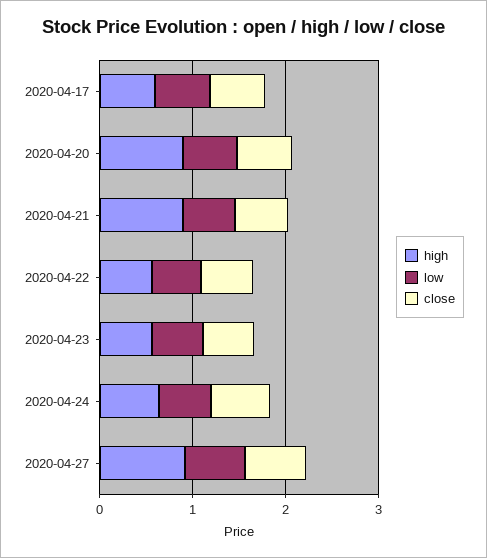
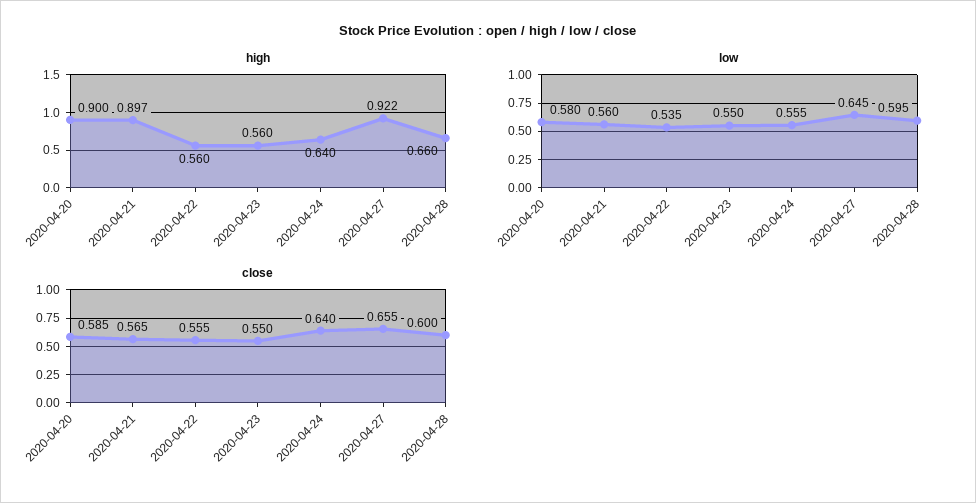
high, 2020-04-17: 0.6 -> none
low, 2020-04-17: 0.6 -> none
close, 2020-04-17: 0.6 -> none
high, 2020-04-28: none -> 0.66
low, 2020-04-28: none -> 0.595
close, 2020-04-28: none -> 0.6

